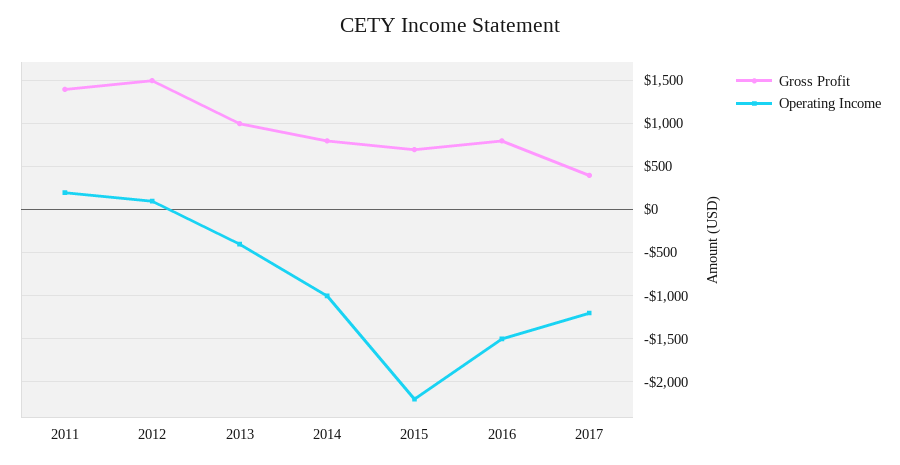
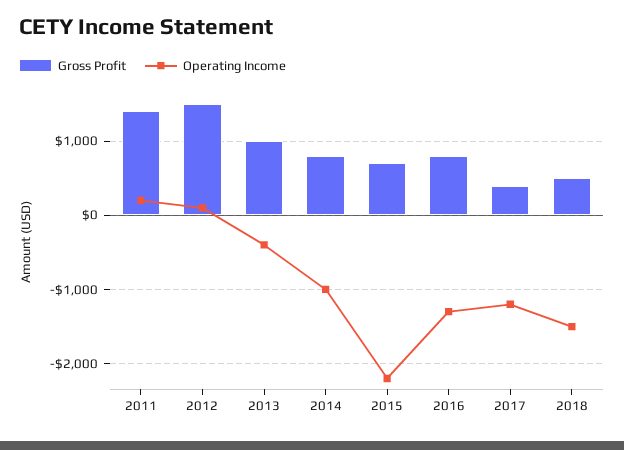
Operating Income, 2016: -1500 -> -1300
Gross Profit, 2018: none -> 500
Operating Income, 2018: none -> -1500

